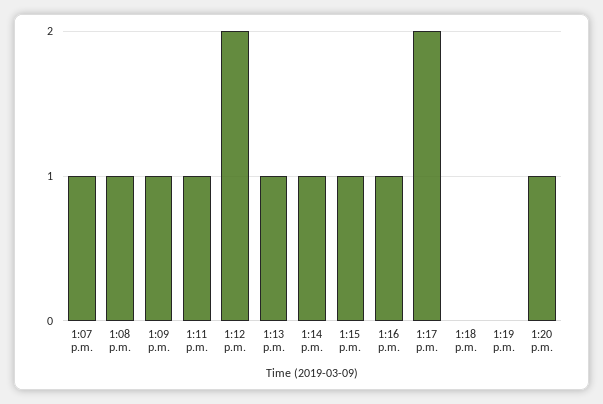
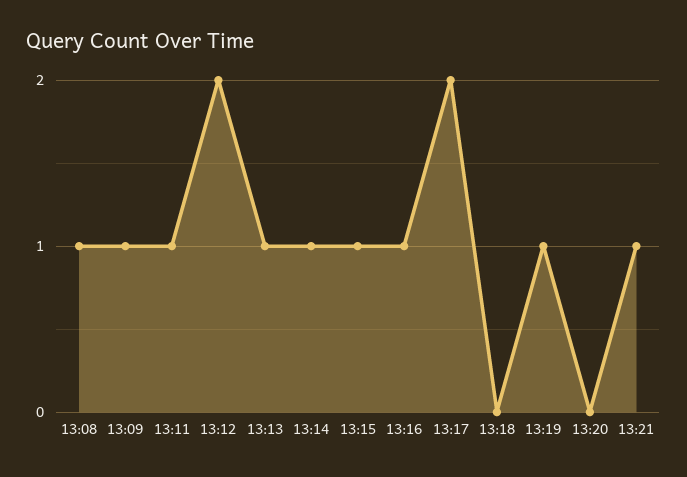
1:07 p.m.: 1 -> none
1:19 p.m.: 0 -> 1
1:20 p.m.: 1 -> 0
13:21: none -> 1

